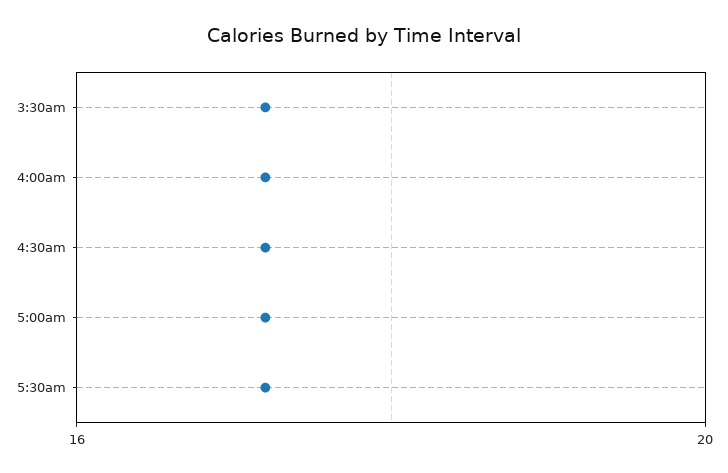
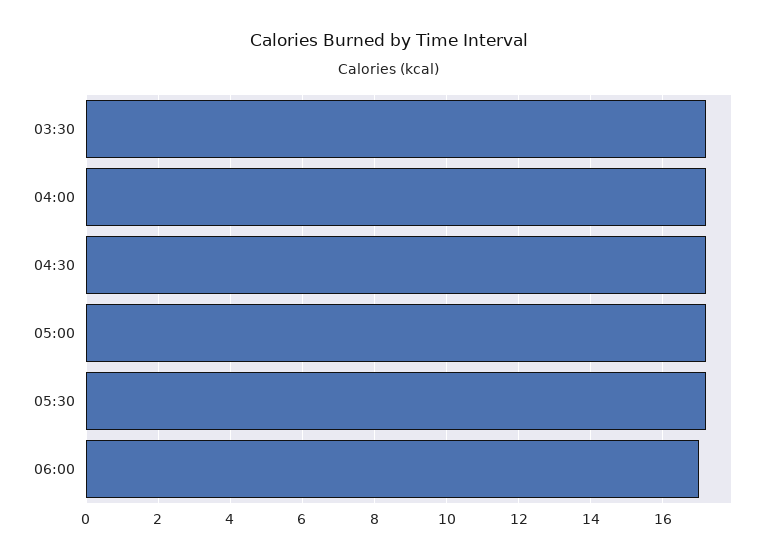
06:00: none -> 17

